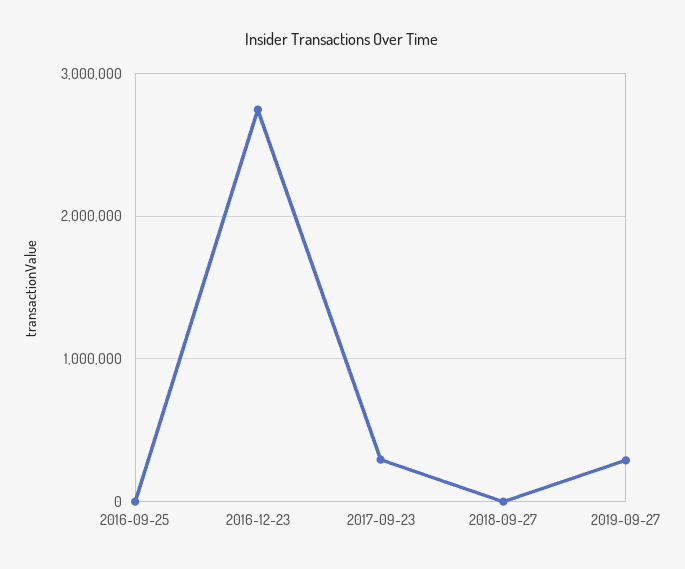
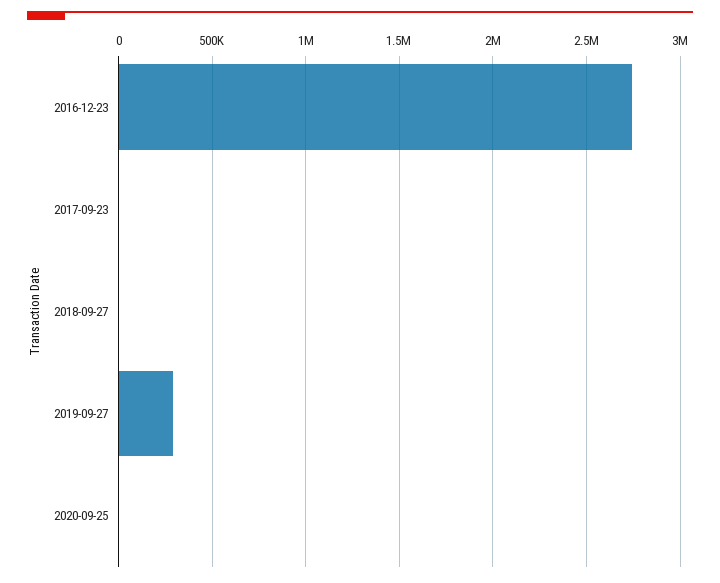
2016-09-25: 0 -> none
2017-09-23: 300000 -> 0
2020-09-25: none -> 0

